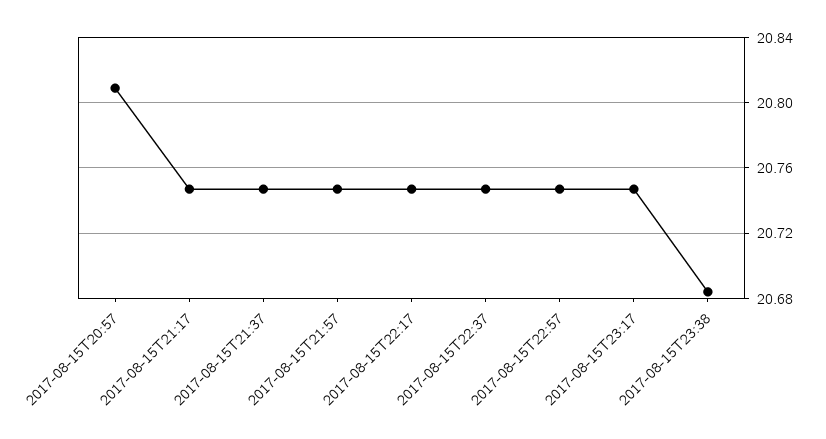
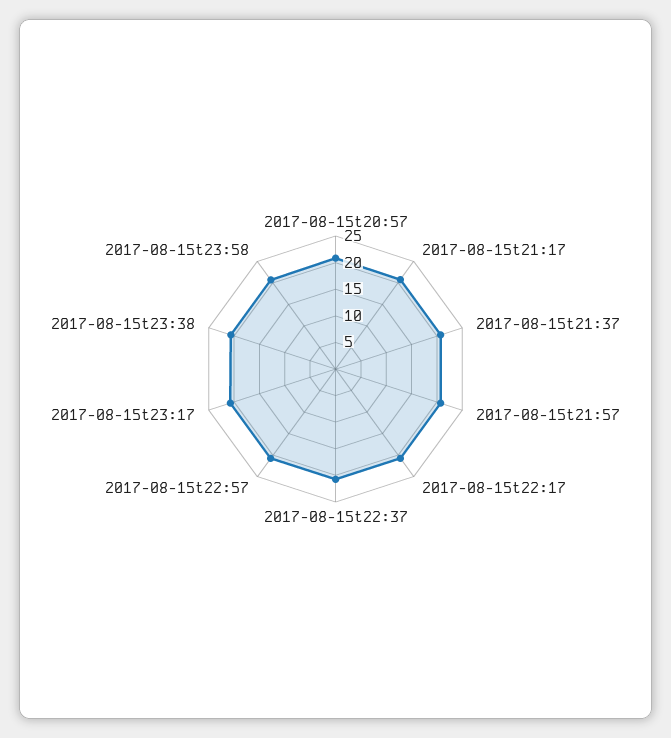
2017-08-15t23:58: none -> 20

